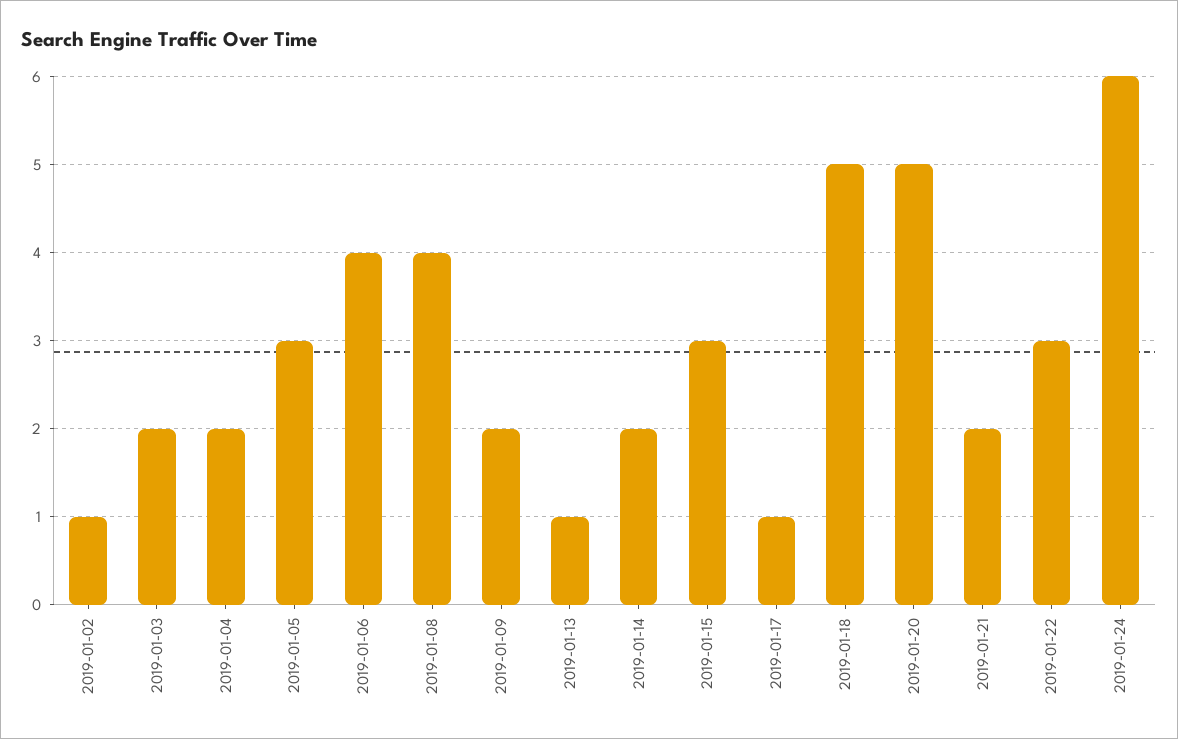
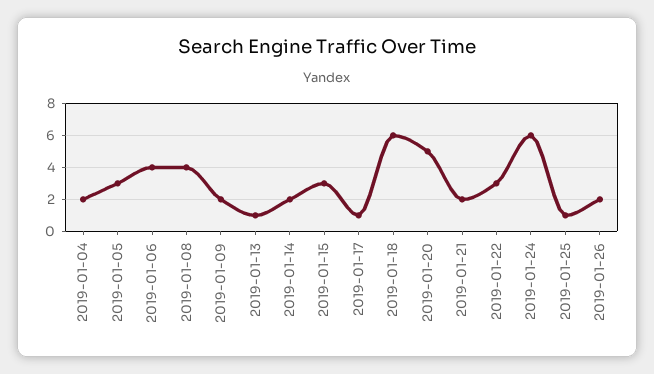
2019-01-02: 1 -> none
2019-01-03: 2 -> none
2019-01-18: 5 -> 6
2019-01-25: none -> 1
2019-01-26: none -> 2

